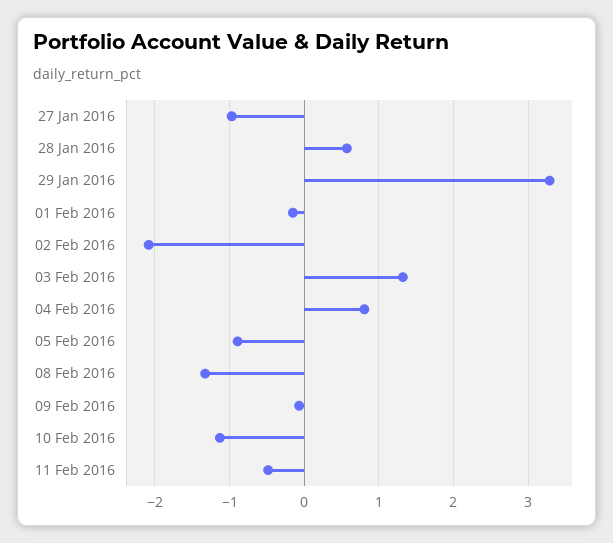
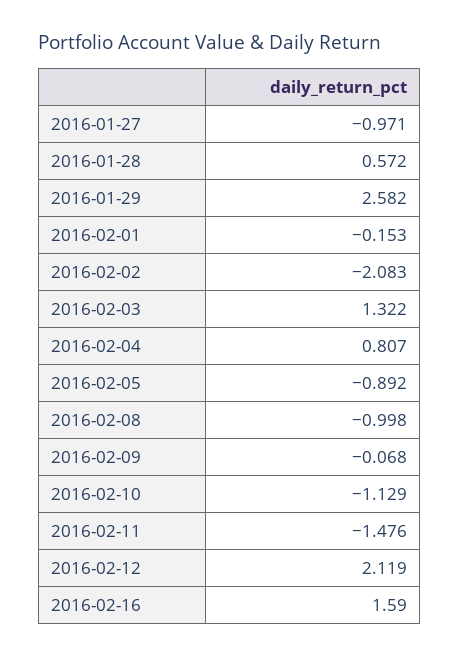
29 Jan 2016: 3.3 -> 2.582
08 Feb 2016: -1.3 -> -0.998
11 Feb 2016: -0.5 -> -1.476
2016-02-12: none -> 2.119
2016-02-16: none -> 1.59

